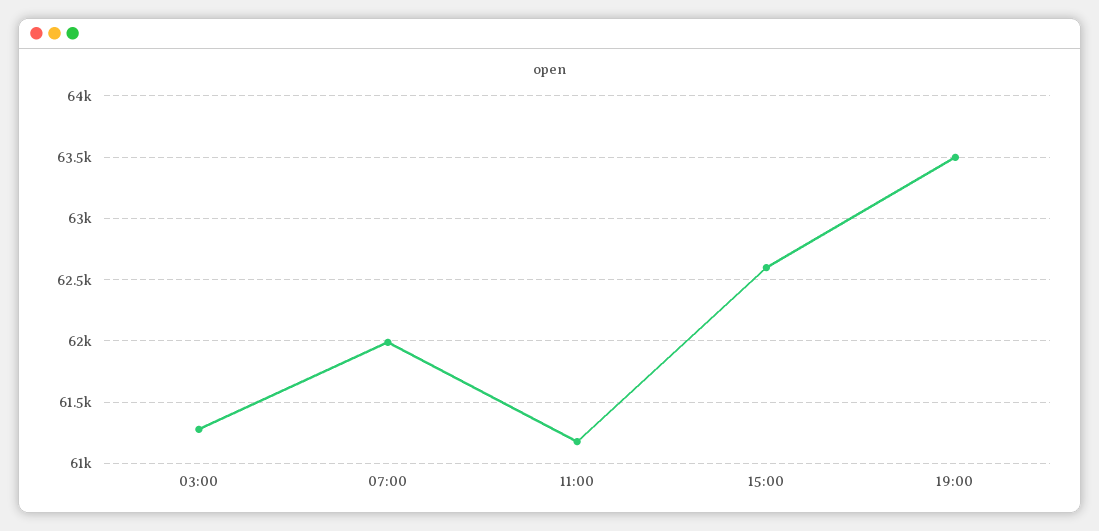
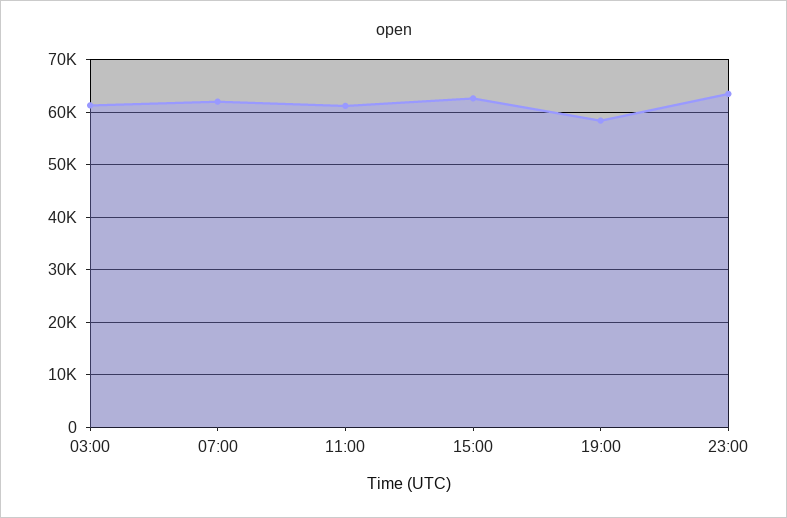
19:00: 63500 -> 58000
23:00: none -> 64000

